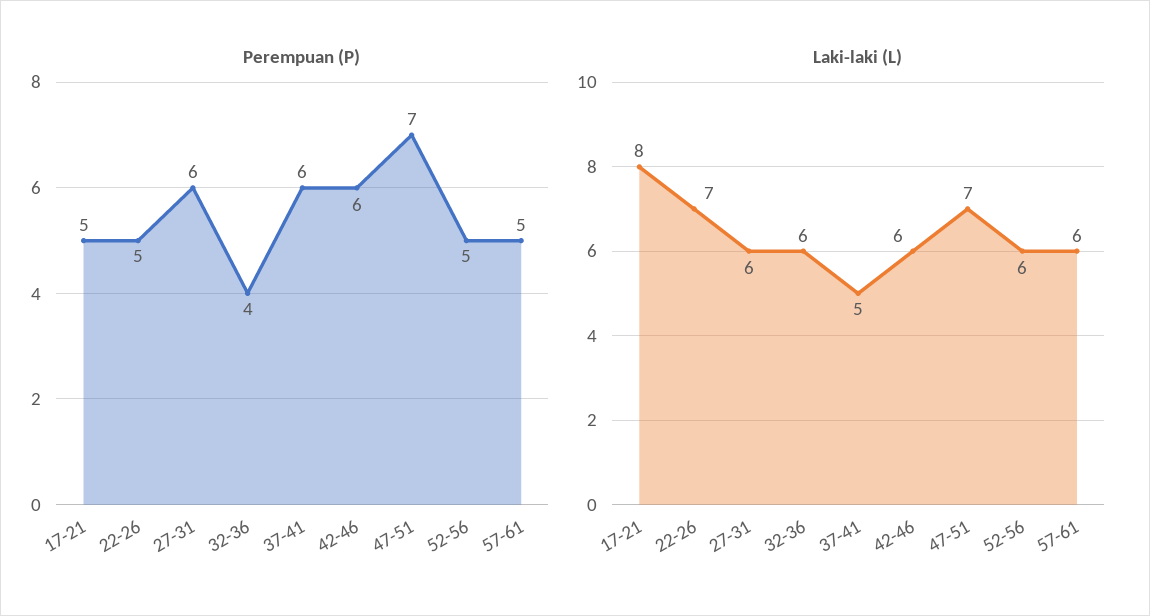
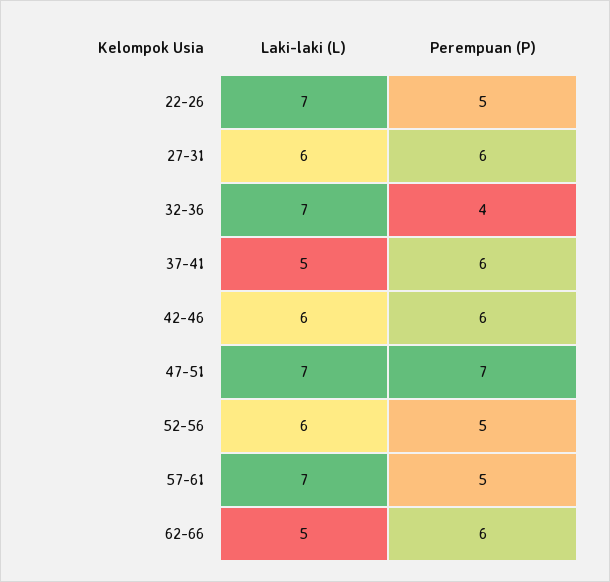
Perempuan (P), 17-21: 5 -> none
Laki-laki (L), 17-21: 8 -> none
Laki-laki (L), 32-36: 6 -> 7
Laki-laki (L), 57-61: 6 -> 7
Laki-laki (L), 62-66: none -> 5
Perempuan (P), 62-66: none -> 6

